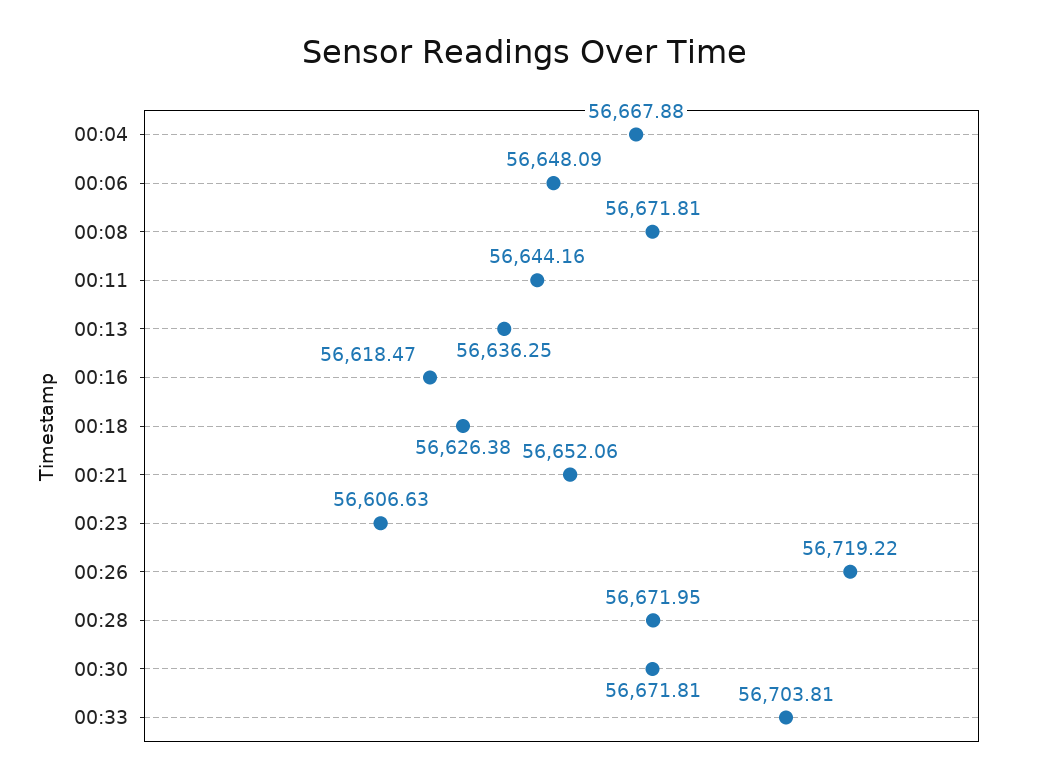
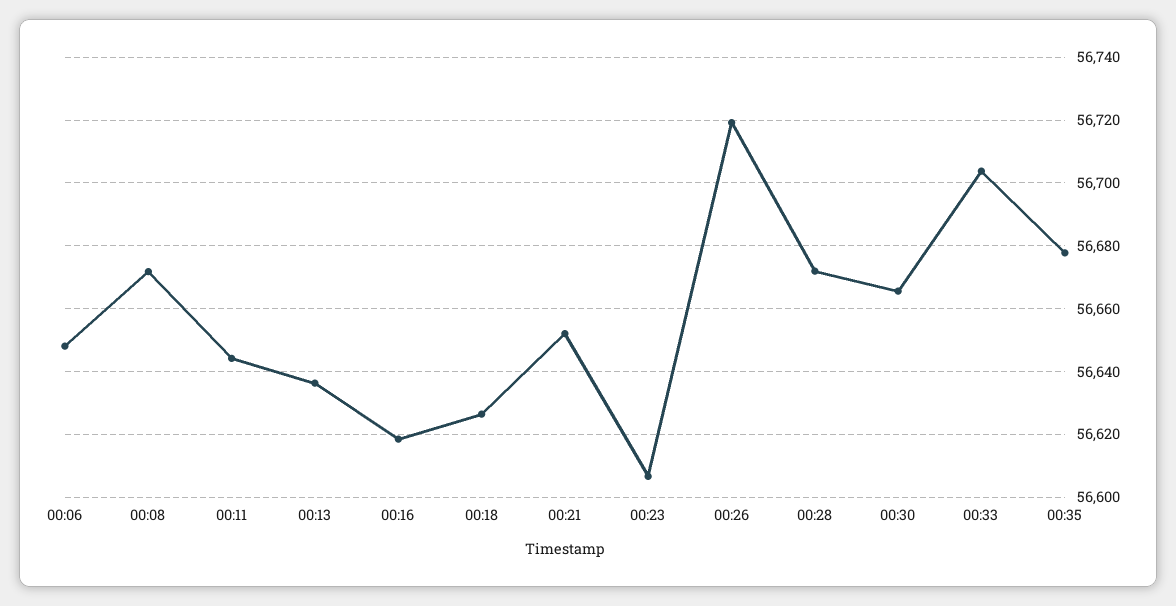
00:04: 56667.88 -> none
00:30: 56671.81 -> 56666
00:35: none -> 56678

